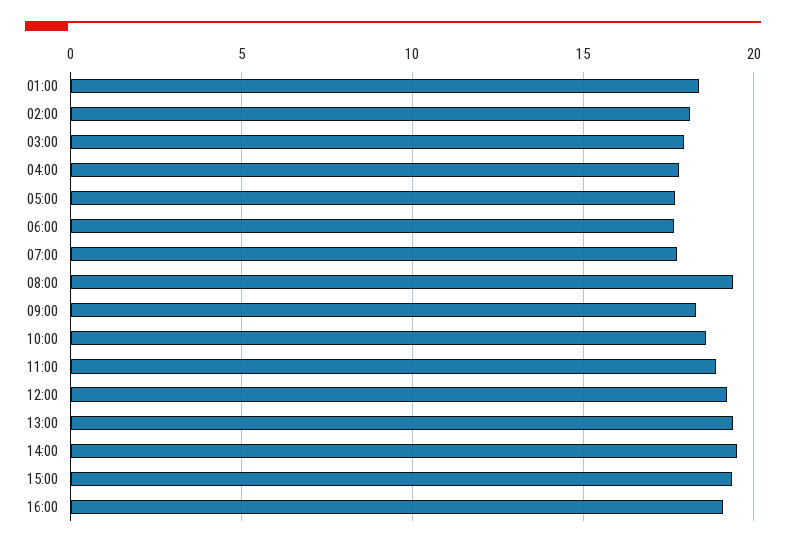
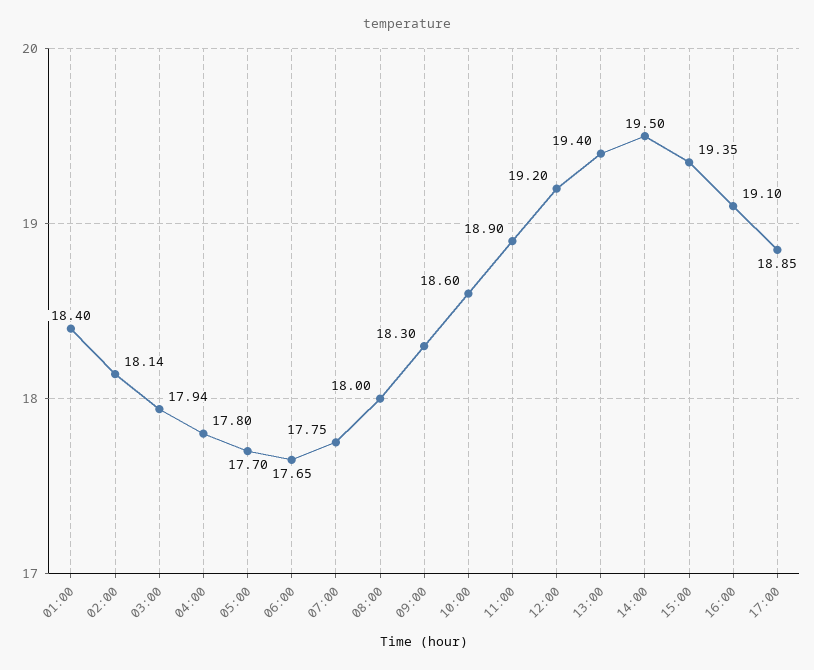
08:00: 19.5 -> 18
17:00: none -> 18.85

